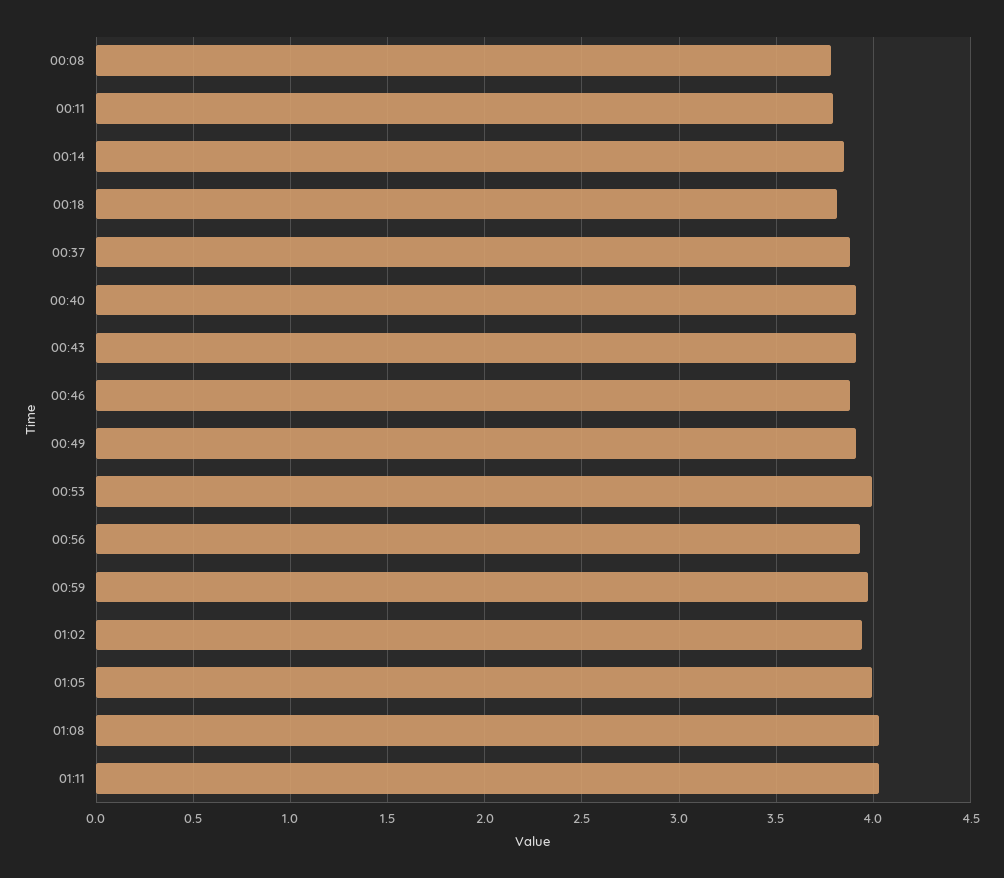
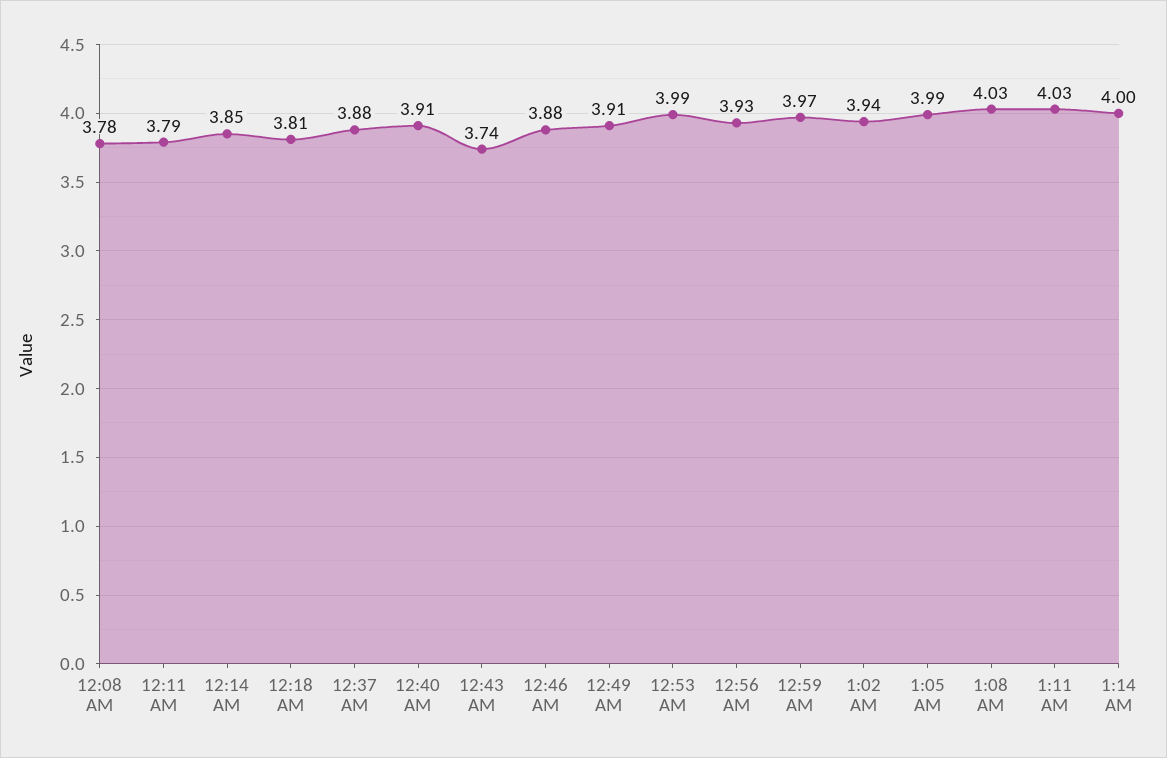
00:43: 3.9 -> 3.74
1:14 AM: none -> 4

